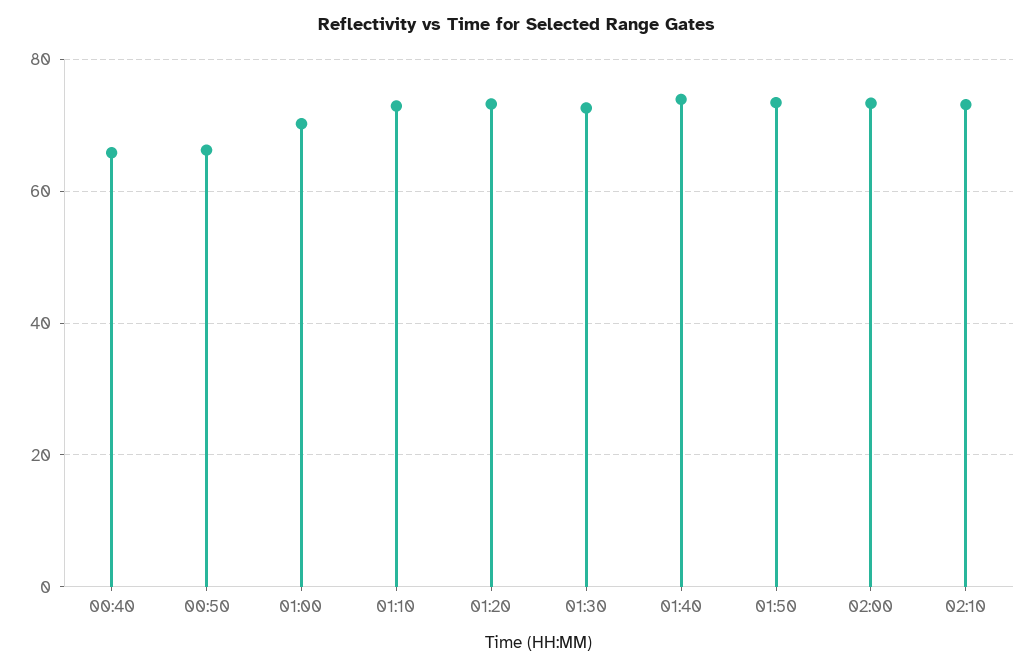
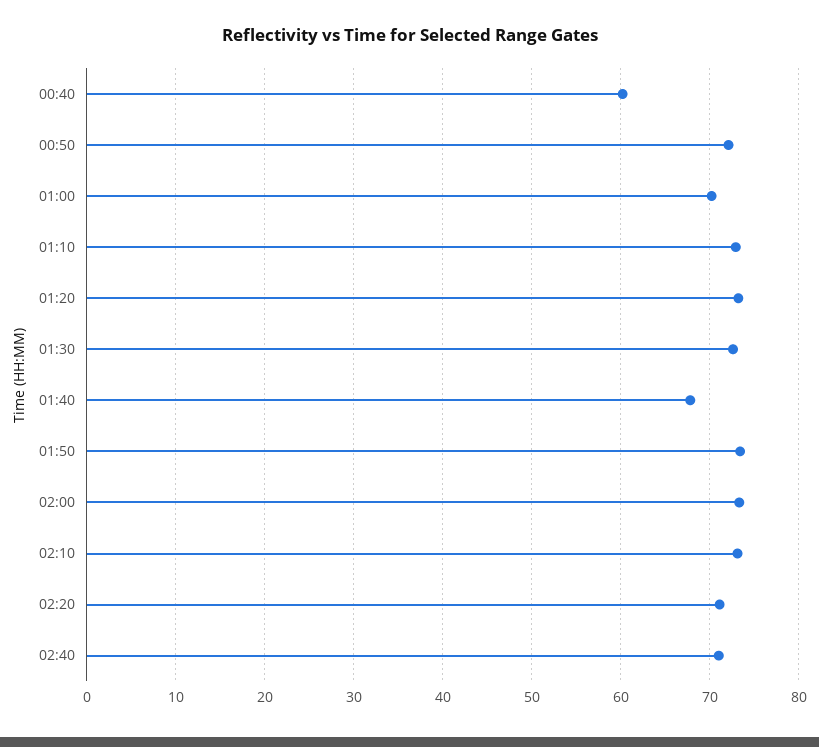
00:40: 66 -> 60
00:50: 66 -> 72
01:40: 74 -> 68
02:20: none -> 71
02:40: none -> 71

